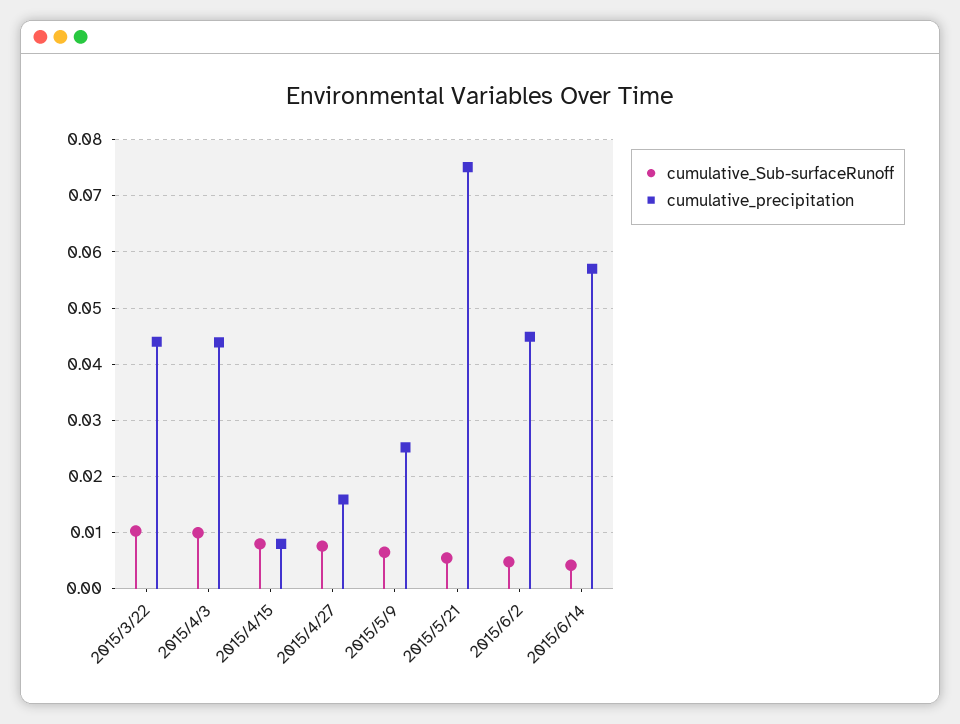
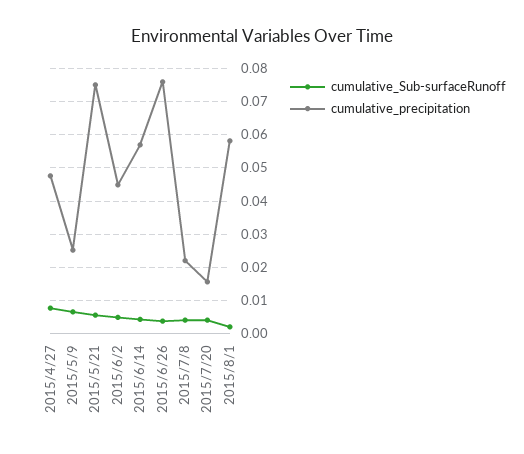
cumulative_Sub-surfaceRunoff, 2015/3/22: 0.01 -> none
cumulative_precipitation, 2015/3/22: 0.044 -> none
cumulative_Sub-surfaceRunoff, 2015/4/3: 0.01 -> none
cumulative_precipitation, 2015/4/3: 0.044 -> none
cumulative_Sub-surfaceRunoff, 2015/4/15: 0.008 -> none
cumulative_precipitation, 2015/4/15: 0.008 -> none
cumulative_precipitation, 2015/4/27: 0.016 -> 0.048
cumulative_Sub-surfaceRunoff, 2015/6/26: none -> 0.004
cumulative_precipitation, 2015/6/26: none -> 0.076
cumulative_Sub-surfaceRunoff, 2015/7/8: none -> 0.004
cumulative_precipitation, 2015/7/8: none -> 0.022
cumulative_Sub-surfaceRunoff, 2015/7/20: none -> 0.004
cumulative_precipitation, 2015/7/20: none -> 0.016
cumulative_Sub-surfaceRunoff, 2015/8/1: none -> 0.002
cumulative_precipitation, 2015/8/1: none -> 0.058

